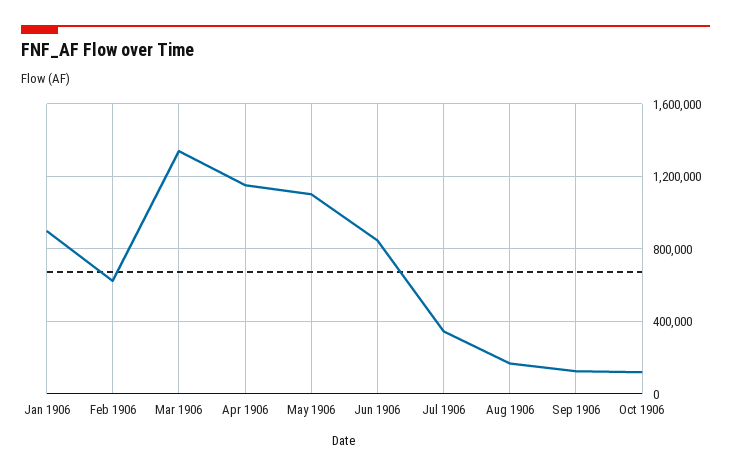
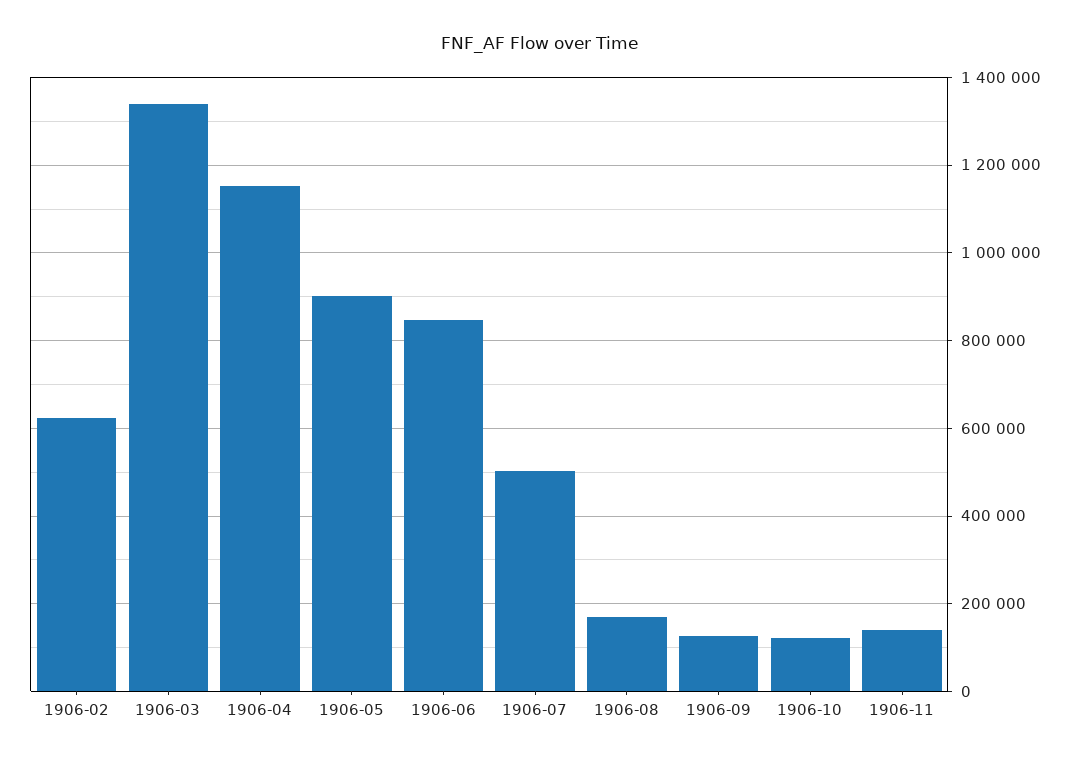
Jan 1906: 900000 -> none
May 1906: 1100000 -> 900000
Jul 1906: 350000 -> 500000
1906-11: none -> 140000

